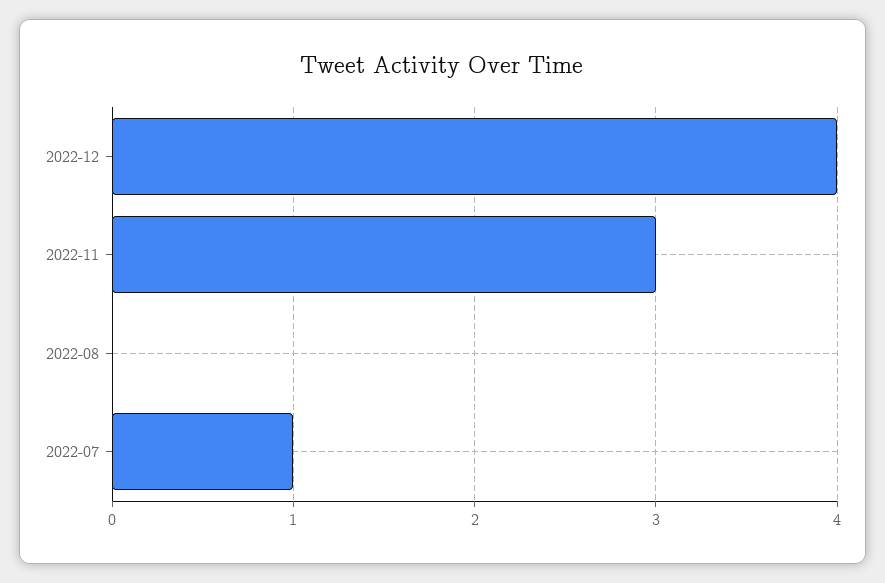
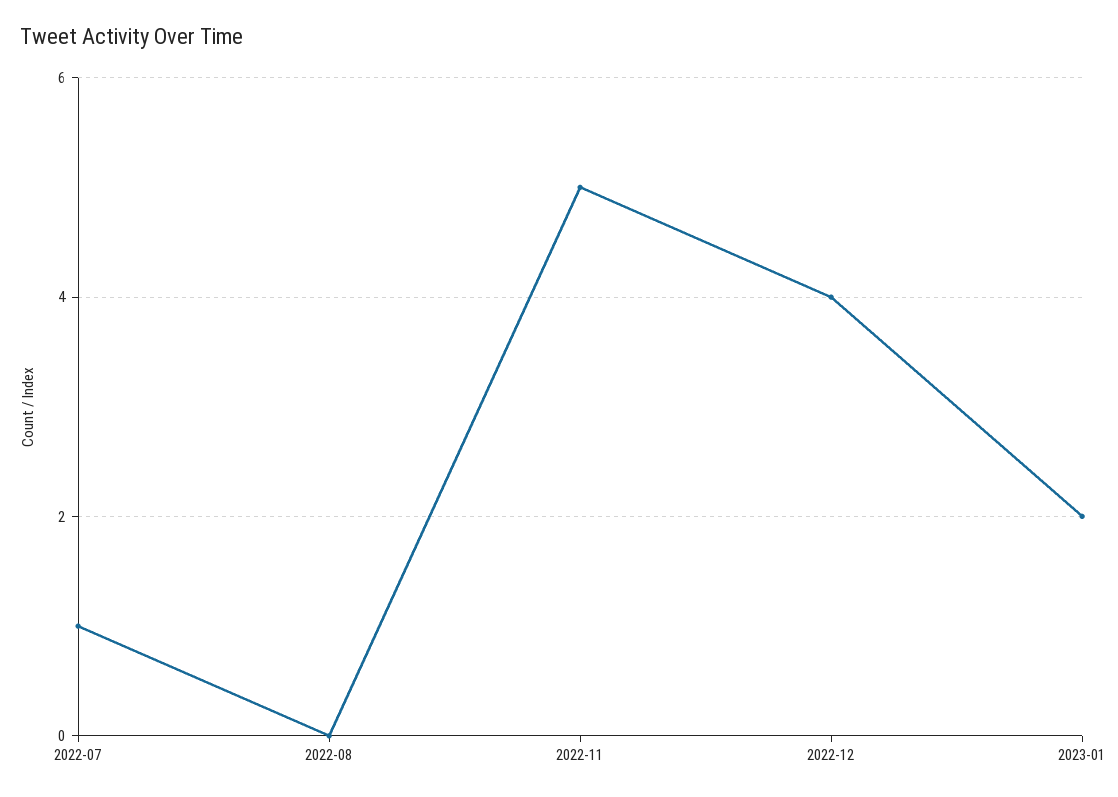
2022-11: 3 -> 5
2023-01: none -> 2

